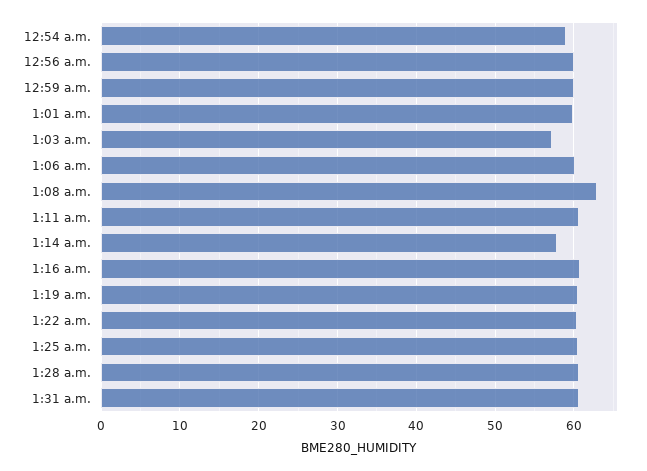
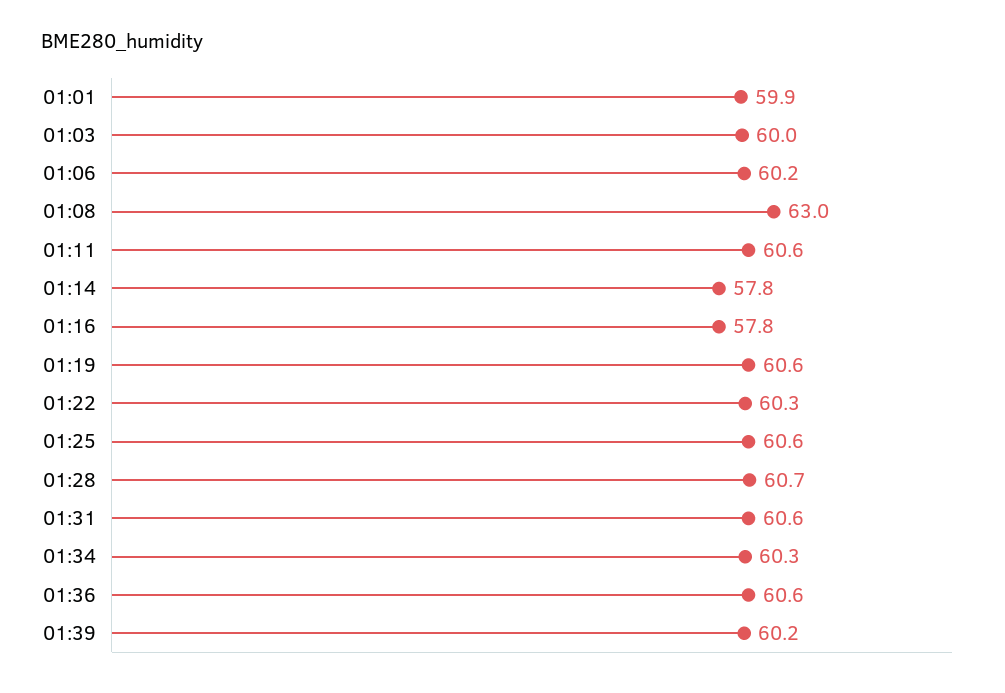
12:54 a.m.: 59 -> none
12:56 a.m.: 60 -> none
12:59 a.m.: 60 -> none
1:03 a.m.: 57 -> 60
1:16 a.m.: 61 -> 57.8
01:34: none -> 60.3
01:36: none -> 60.6
01:39: none -> 60.2

